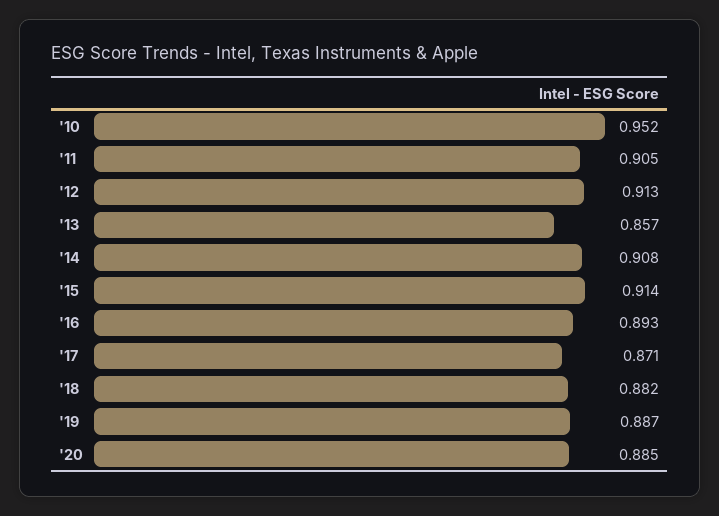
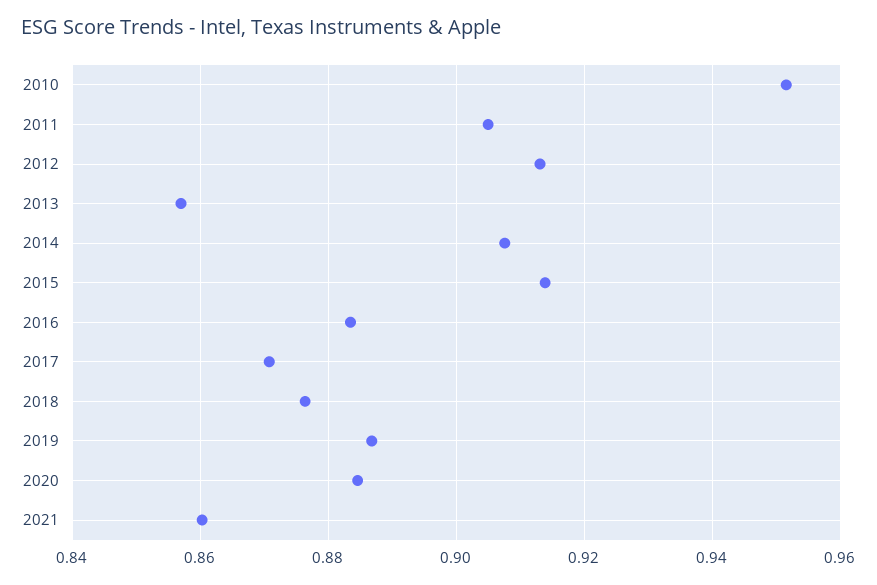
'16: 0.893 -> 0.884
'18: 0.882 -> 0.876
2021: none -> 0.86

